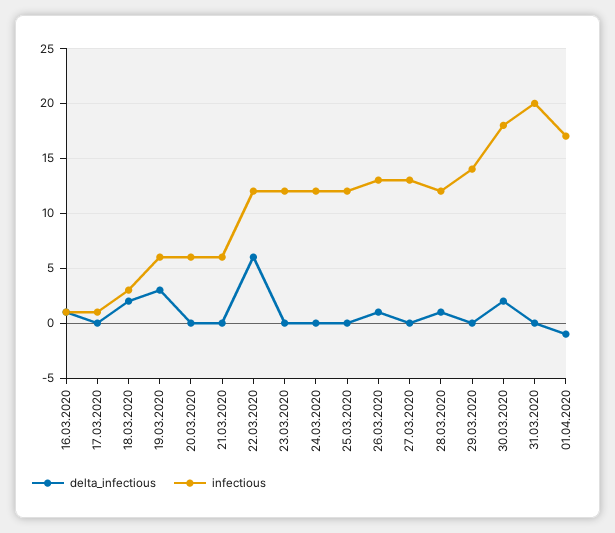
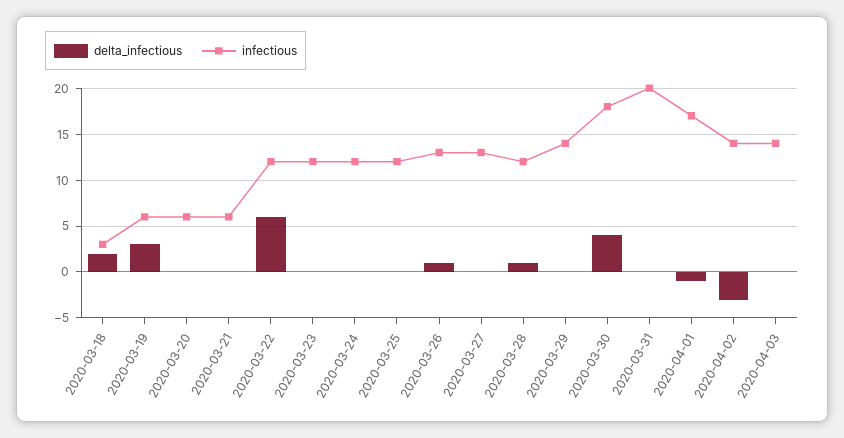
delta_infectious, 16.03.2020: 1 -> none
infectious, 16.03.2020: 1 -> none
delta_infectious, 17.03.2020: 0 -> none
infectious, 17.03.2020: 1 -> none
delta_infectious, 30.03.2020: 2 -> 4
delta_infectious, 2020-04-02: none -> -3
infectious, 2020-04-02: none -> 14
delta_infectious, 2020-04-03: none -> 0
infectious, 2020-04-03: none -> 14

